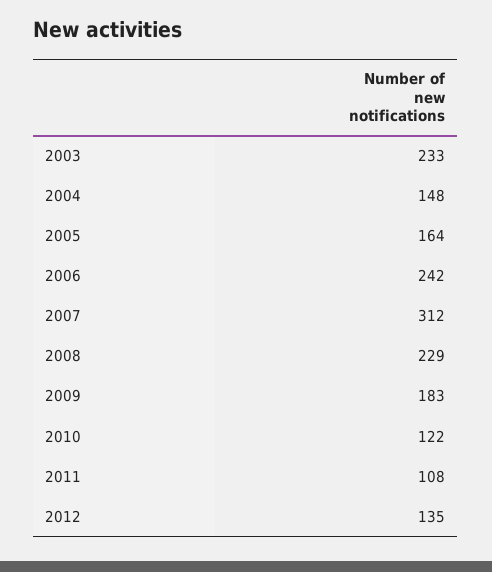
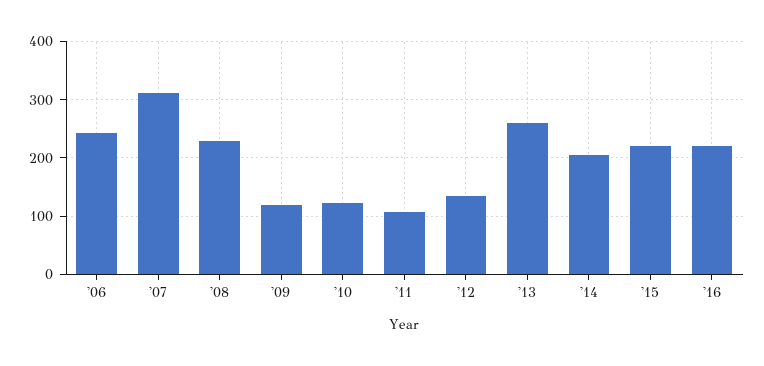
2003: 233 -> none
2004: 148 -> none
2005: 164 -> none
2009: 183 -> 120
'13: none -> 260
'14: none -> 200
'15: none -> 220
'16: none -> 220

